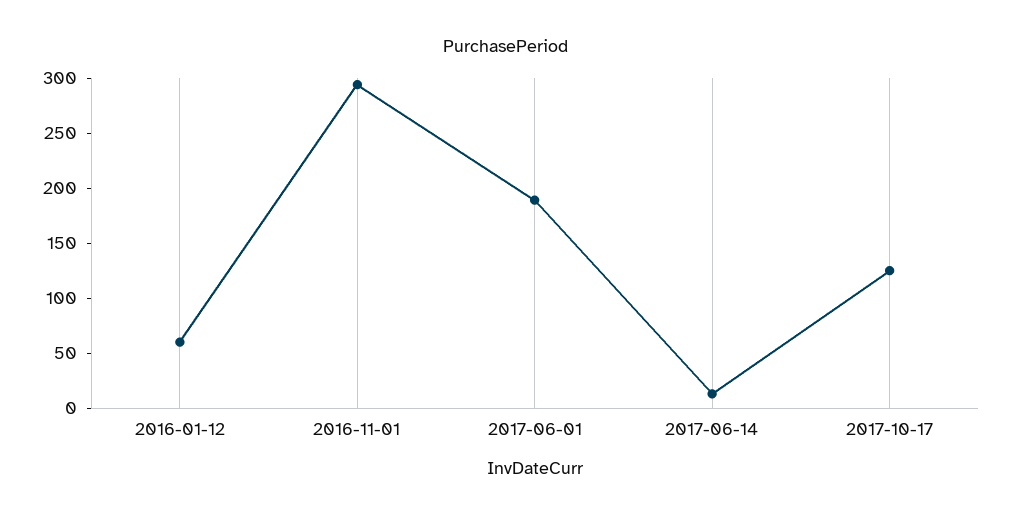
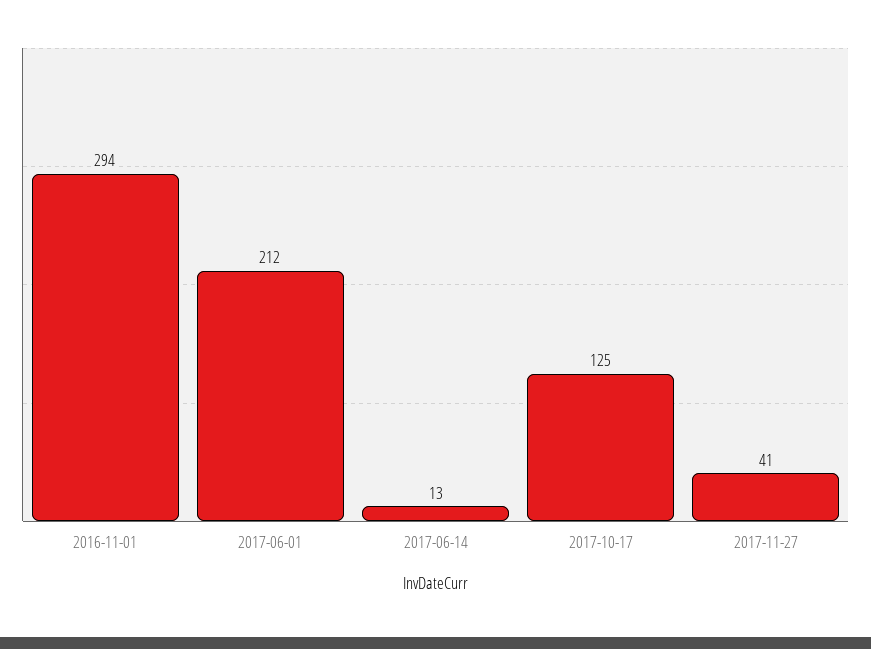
2016-01-12: 60 -> none
2017-06-01: 190 -> 212
2017-11-27: none -> 41

